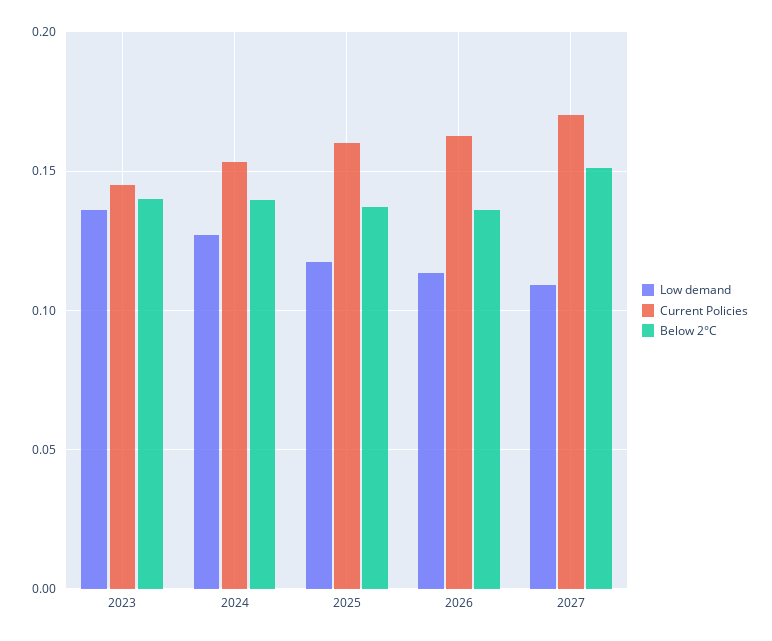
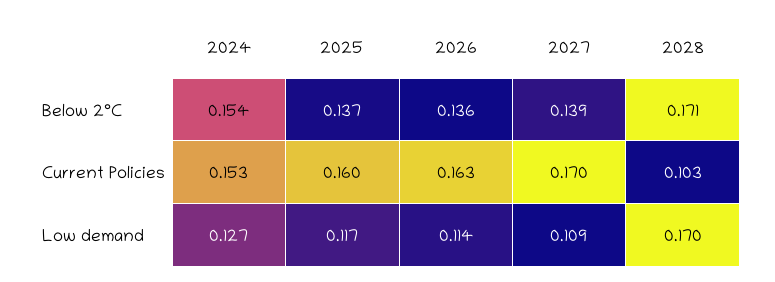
Low demand, 2023: 0.135 -> none
Current Policies, 2023: 0.145 -> none
Below 2°C, 2023: 0.14 -> none
Below 2°C, 2024: 0.14 -> 0.154
Below 2°C, 2027: 0.15 -> 0.139
Below 2°C, 2028: none -> 0.171
Current Policies, 2028: none -> 0.103
Low demand, 2028: none -> 0.17

